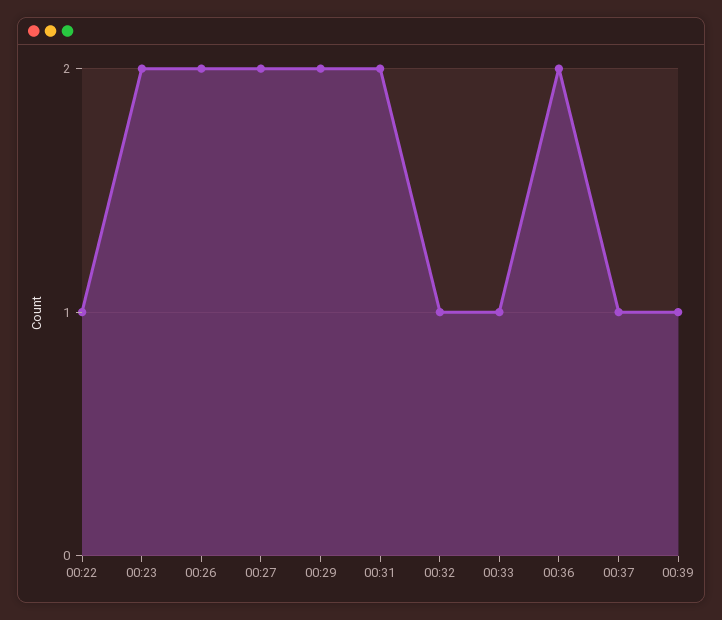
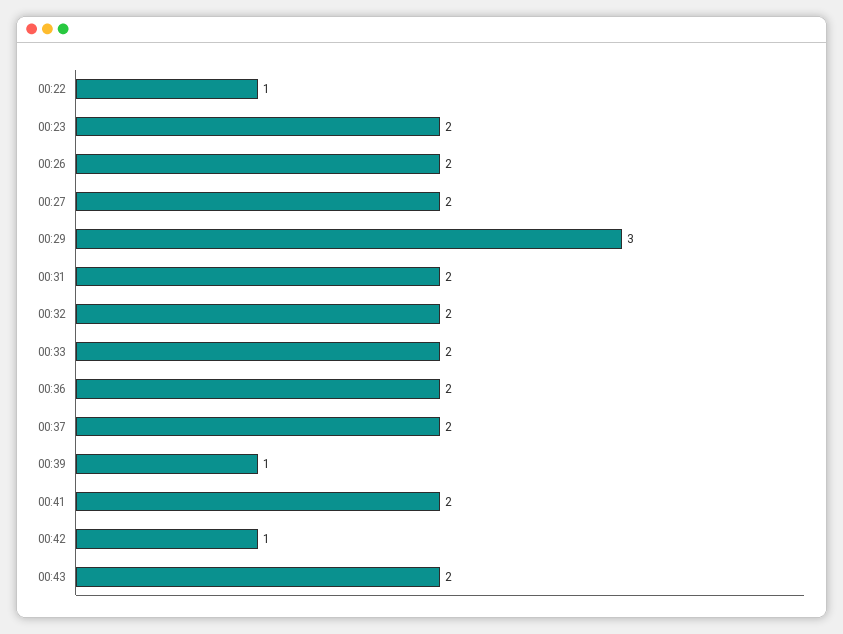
00:29: 2 -> 3
00:32: 1 -> 2
00:33: 1 -> 2
00:37: 1 -> 2
00:41: none -> 2
00:42: none -> 1
00:43: none -> 2

